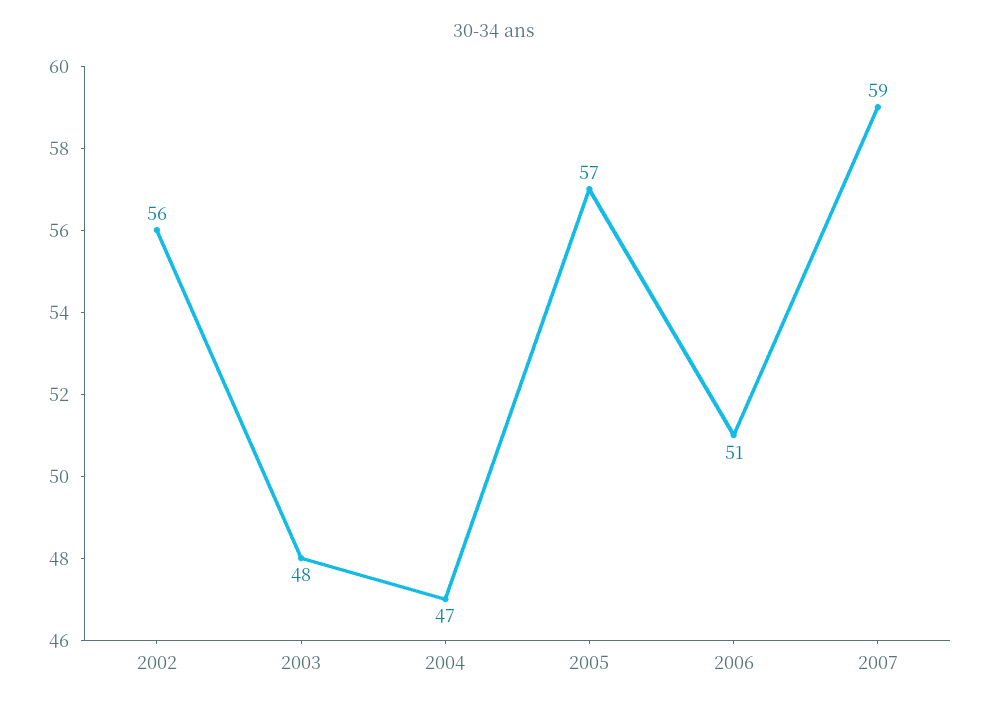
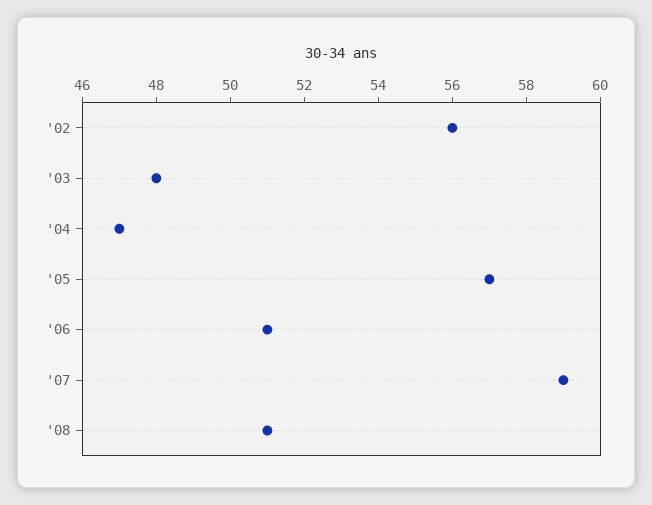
'08: none -> 51

